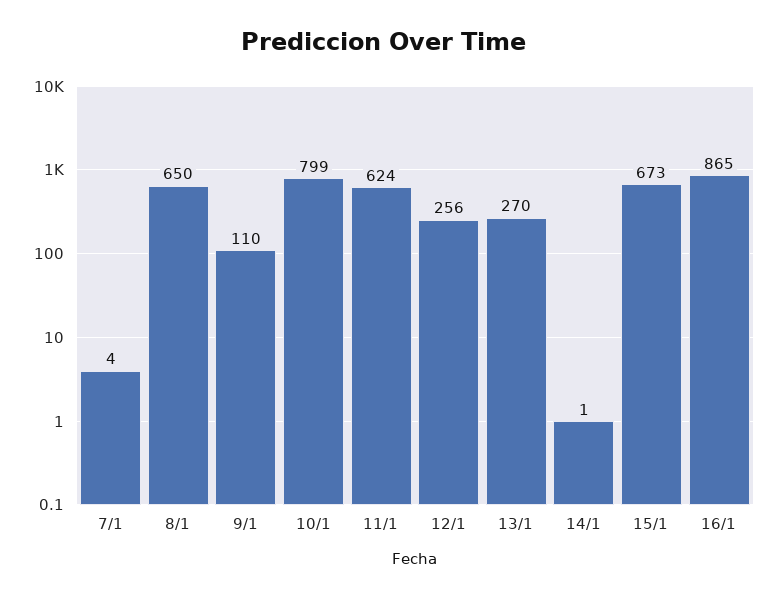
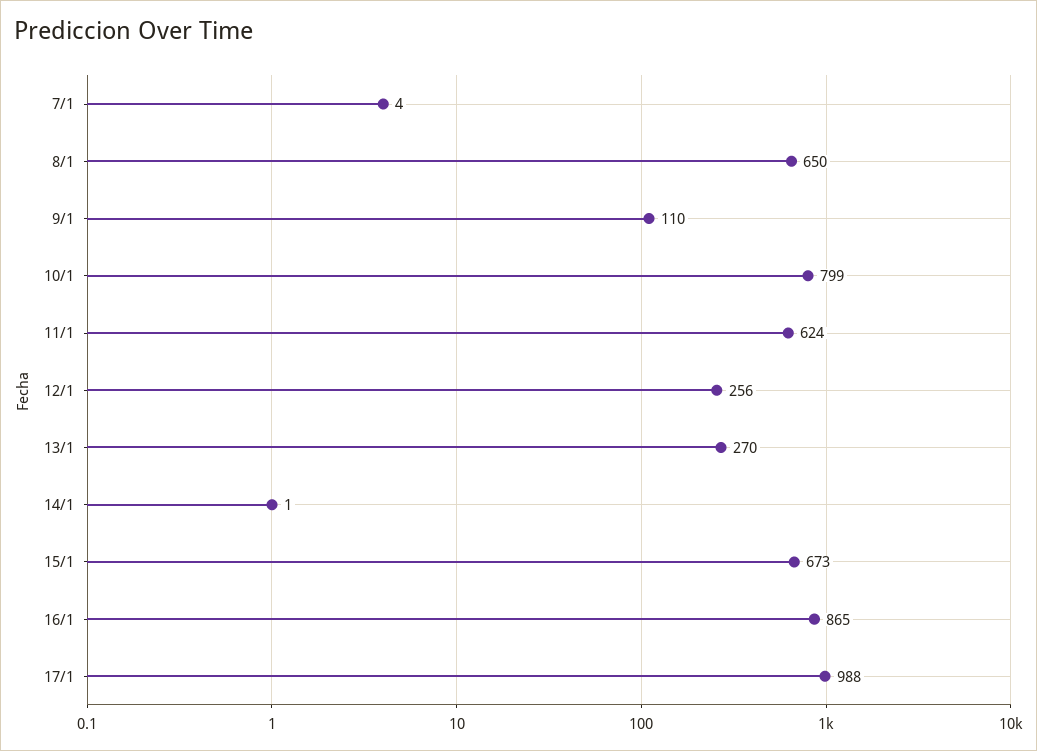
17/1: none -> 988

